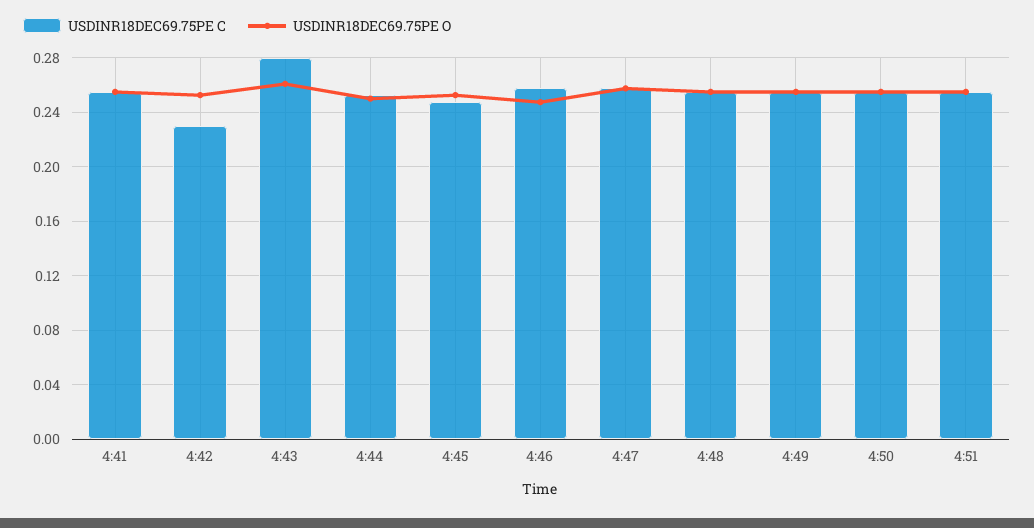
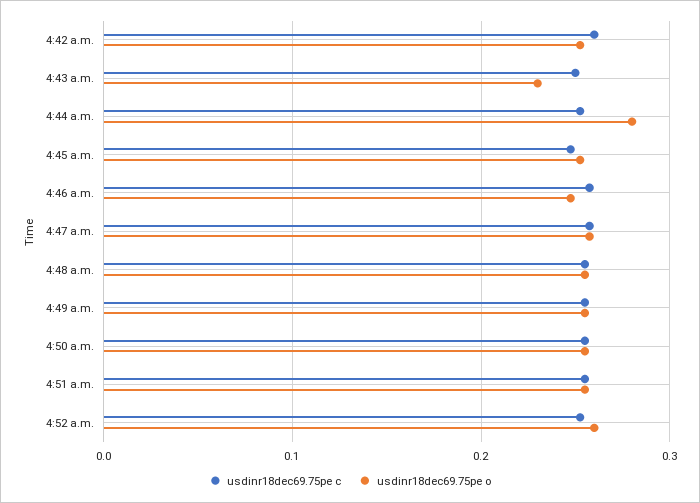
USDINR18DEC69.75PE C, 4:41: 0.255 -> none
USDINR18DEC69.75PE O, 4:41: 0.255 -> none
USDINR18DEC69.75PE C, 4:42: 0.23 -> 0.26
USDINR18DEC69.75PE C, 4:43: 0.28 -> 0.25
USDINR18DEC69.75PE O, 4:43: 0.26 -> 0.23
USDINR18DEC69.75PE O, 4:44: 0.25 -> 0.28
USDINR18DEC69.75PE C, 4:52 a.m.: none -> 0.25
USDINR18DEC69.75PE O, 4:52 a.m.: none -> 0.26

